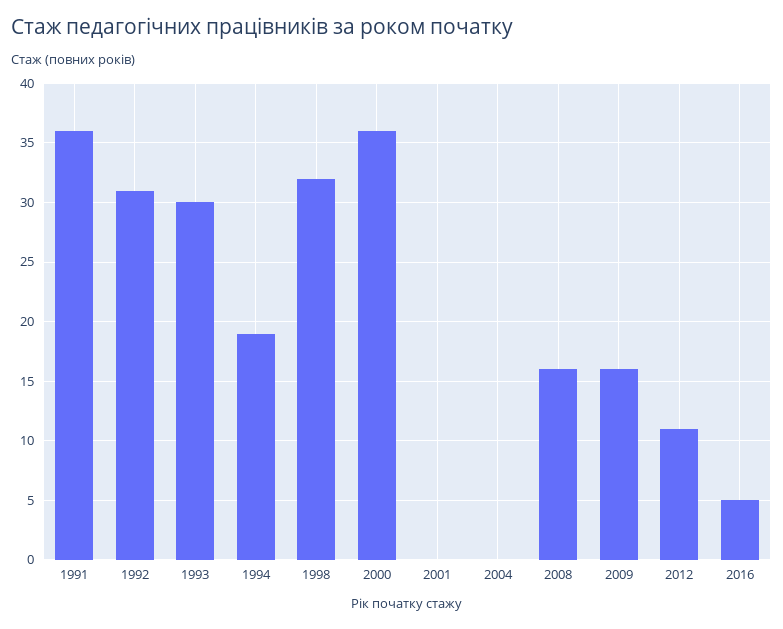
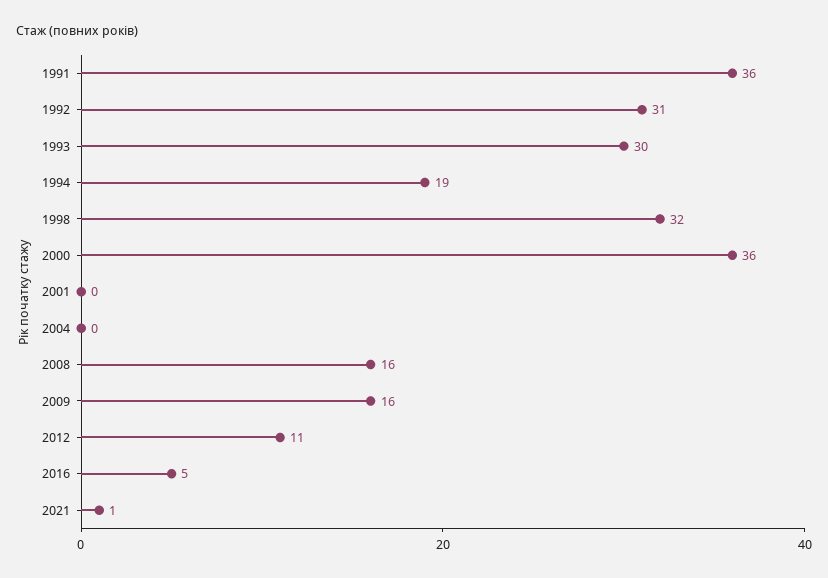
2021: none -> 1

